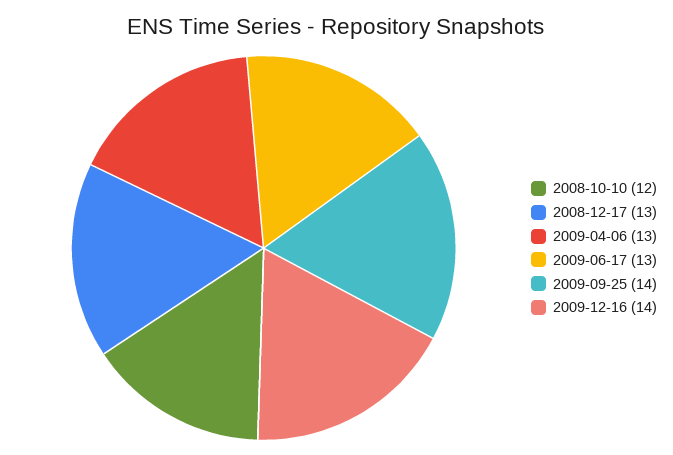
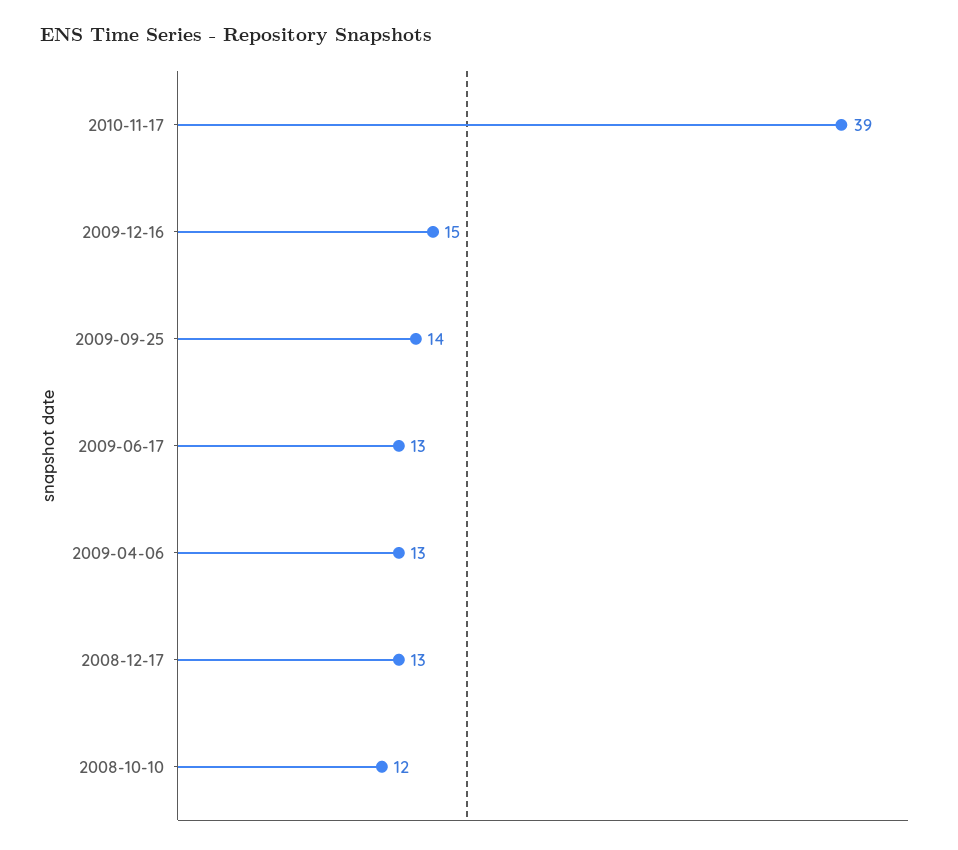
2009-12-16: 14 -> 15
2010-11-17: none -> 39

